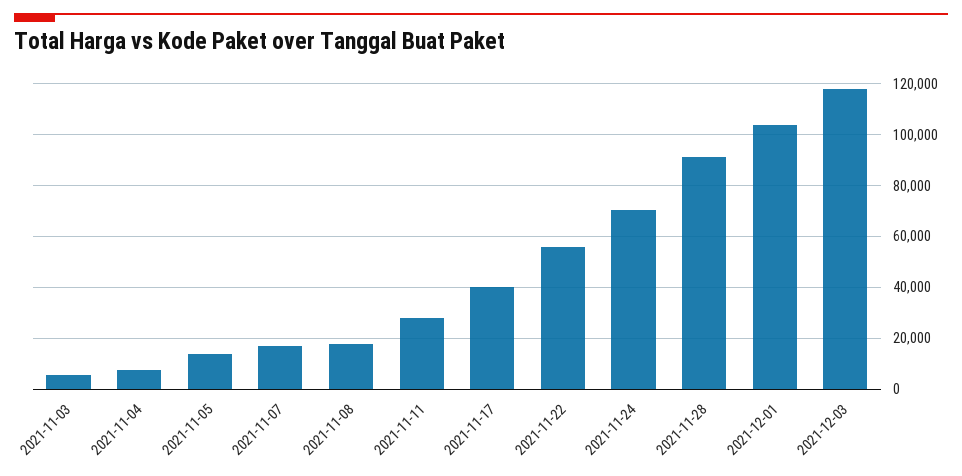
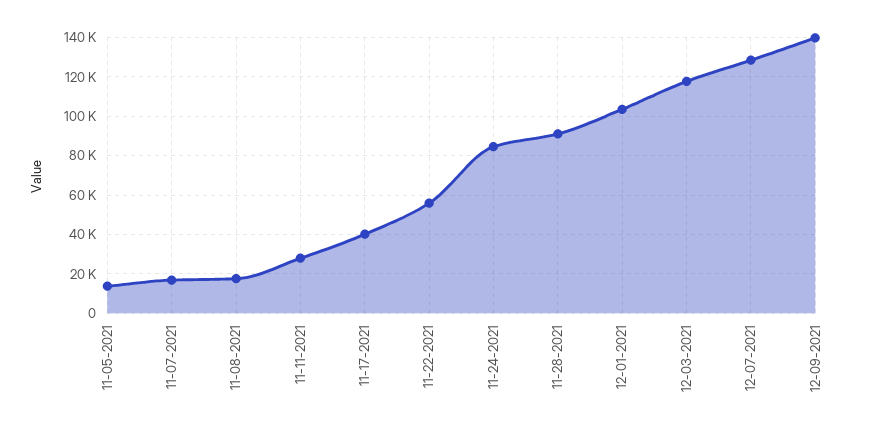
2021-11-03: 5000 -> none
2021-11-04: 7500 -> none
2021-11-24: 70000 -> 85000
12-07-2021: none -> 130000
12-09-2021: none -> 140000

